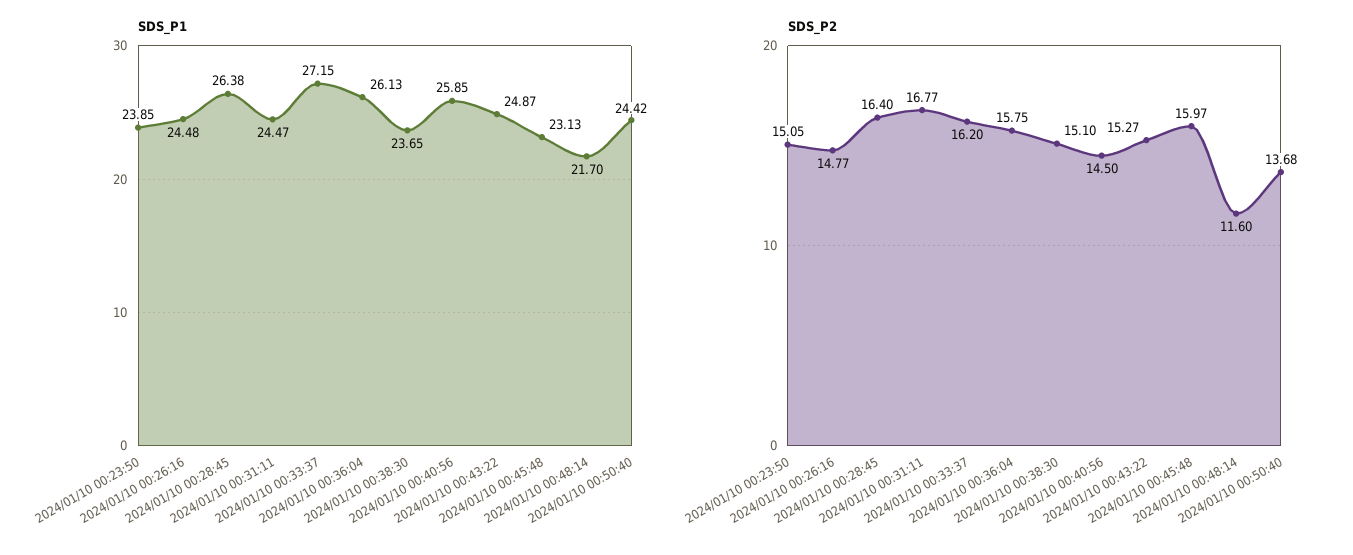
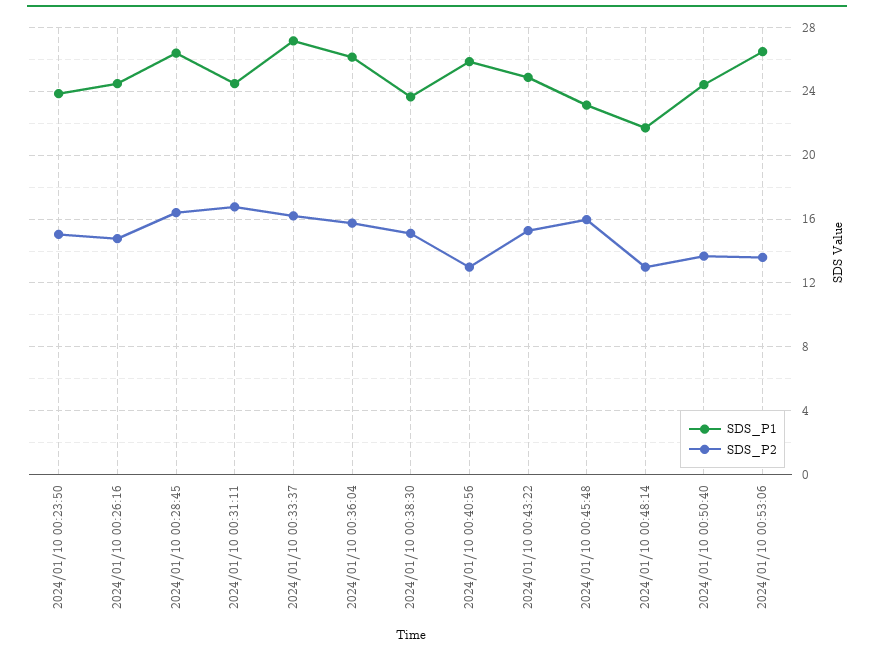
SDS_P2, 2024/01/10 00:40:56: 14.5 -> 13
SDS_P2, 2024/01/10 00:48:14: 11.6 -> 13
SDS_P1, 2024/01/10 00:53:06: none -> 26.5
SDS_P2, 2024/01/10 00:53:06: none -> 13.5

